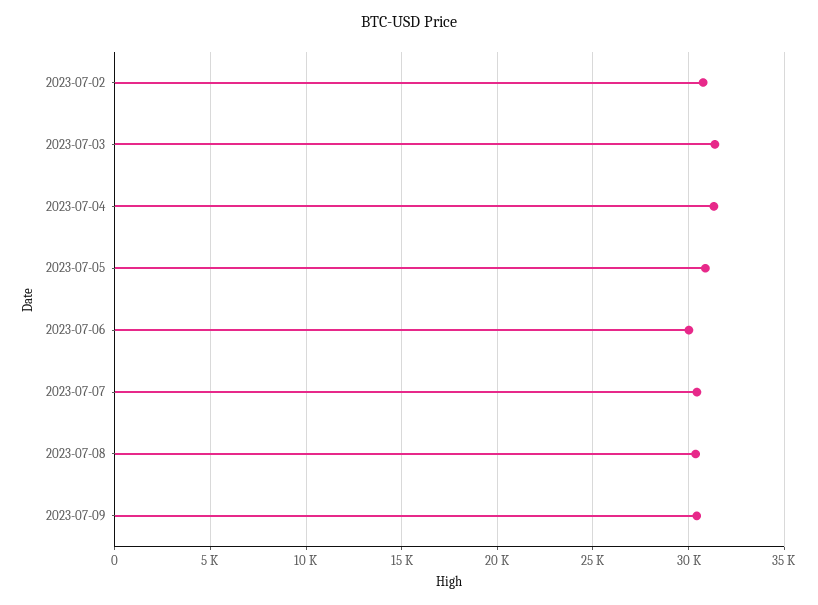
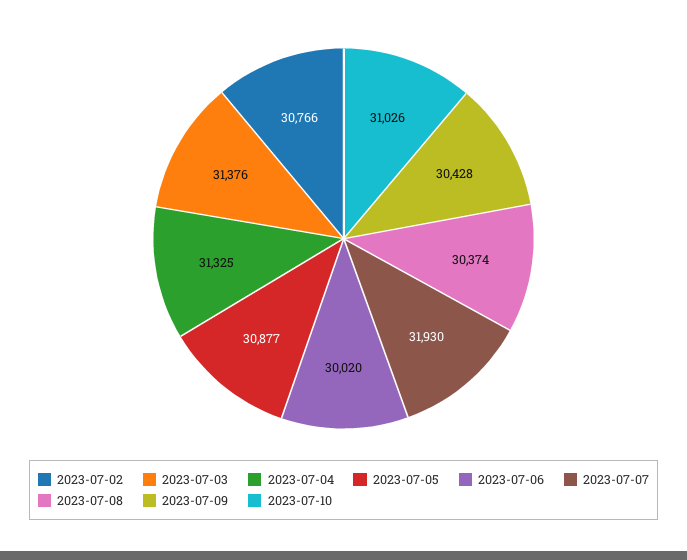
2023-07-07: 30500 -> 31930
2023-07-10: none -> 31026

